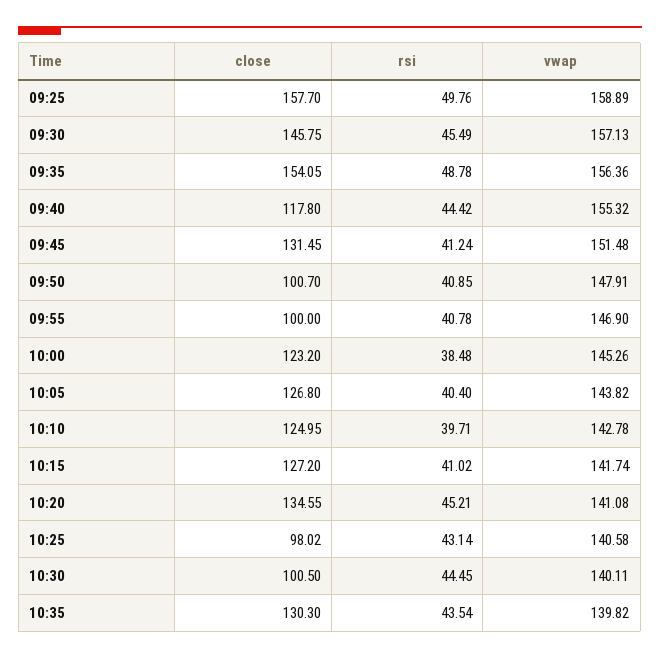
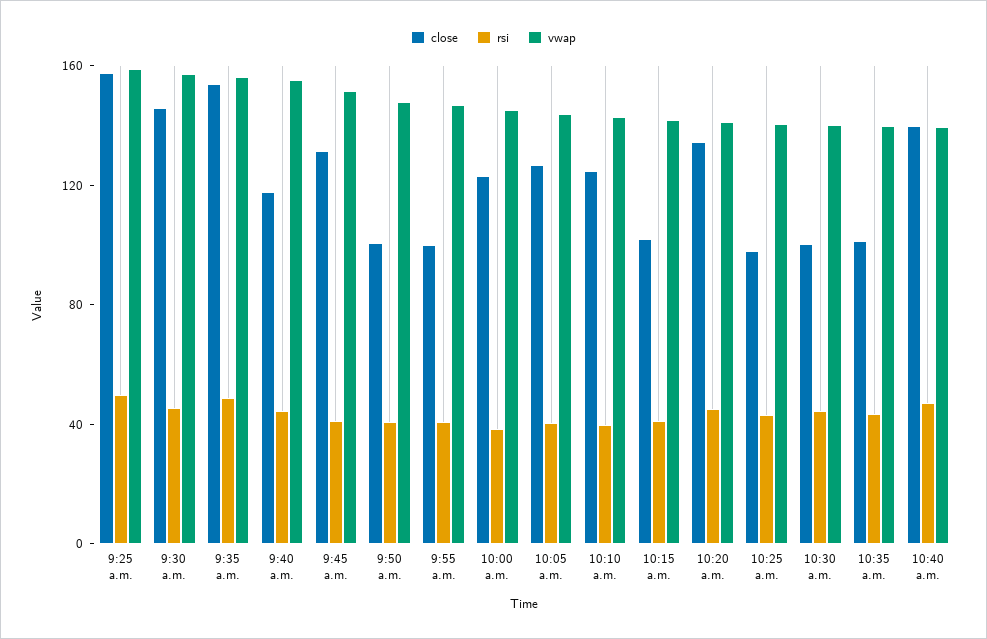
close, 10:15: 127.2 -> 100
close, 10:35: 130.3 -> 100
close, 10:40 a.m.: none -> 140
rsi, 10:40 a.m.: none -> 50
vwap, 10:40 a.m.: none -> 140

